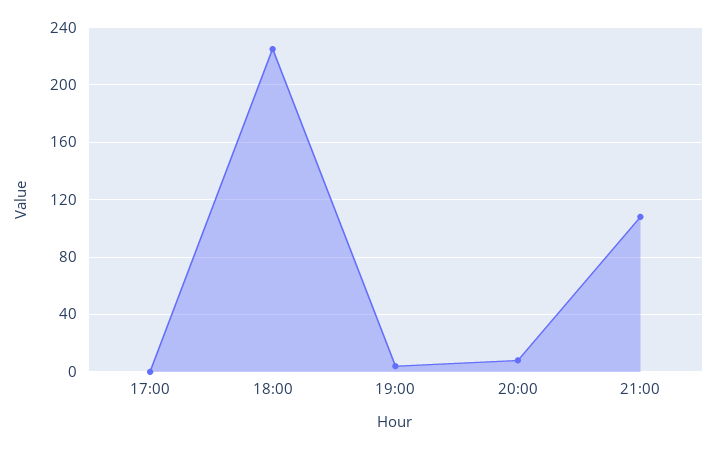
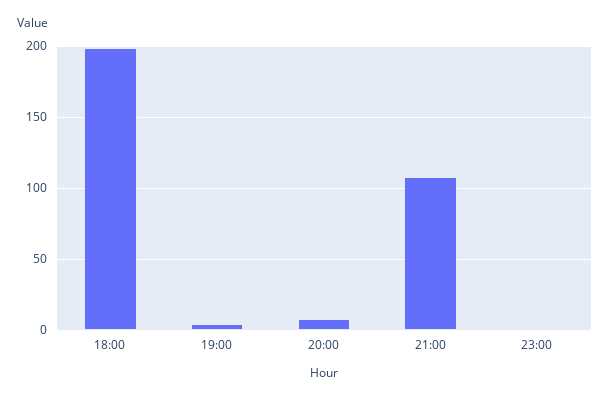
17:00: 0 -> none
18:00: 225 -> 200
23:00: none -> 0

